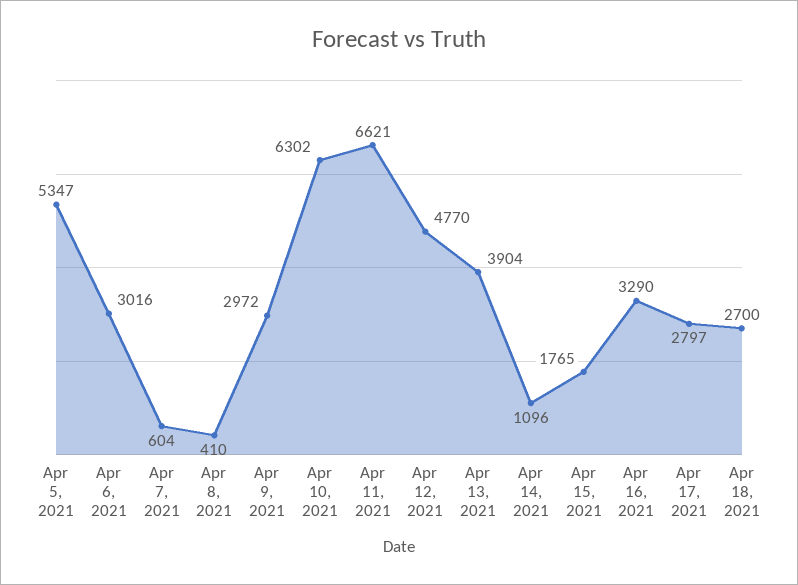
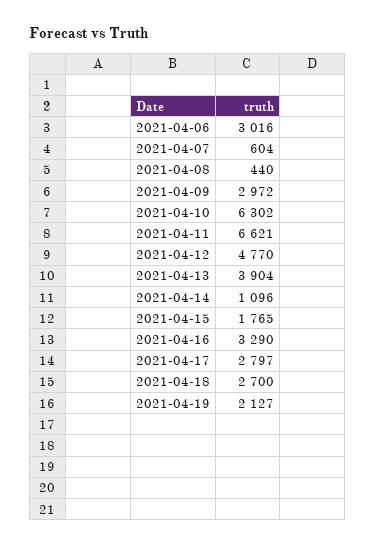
Apr 5, 2021: 5347 -> none
Apr 8, 2021: 410 -> 440
2021-04-19: none -> 2127

